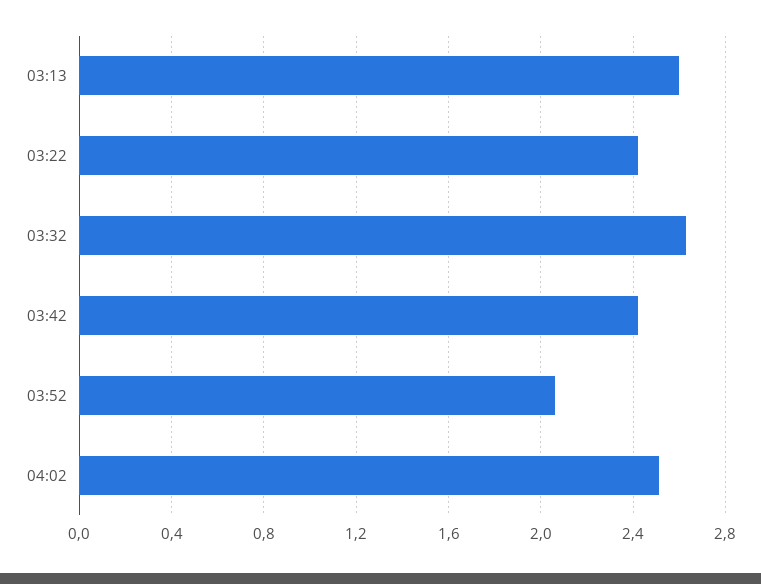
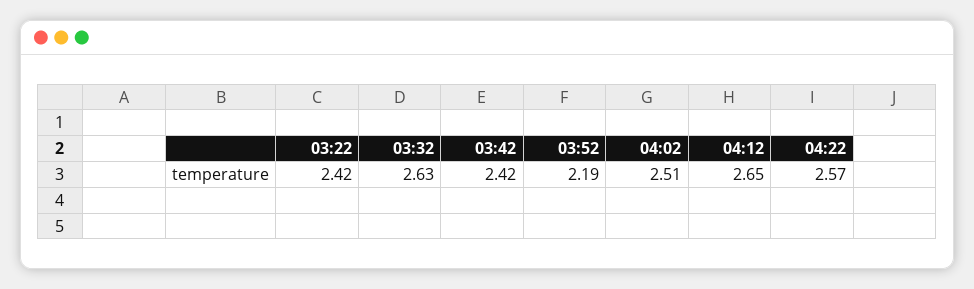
03:13: 2.6 -> none
03:52: 2.05 -> 2.19
04:12: none -> 2.65
04:22: none -> 2.57

